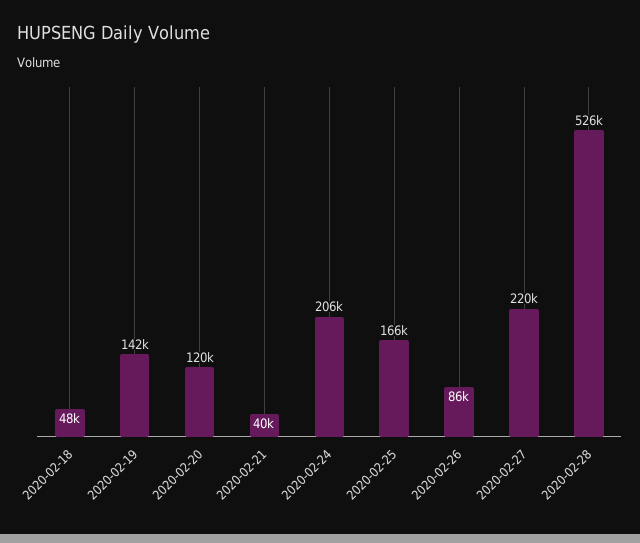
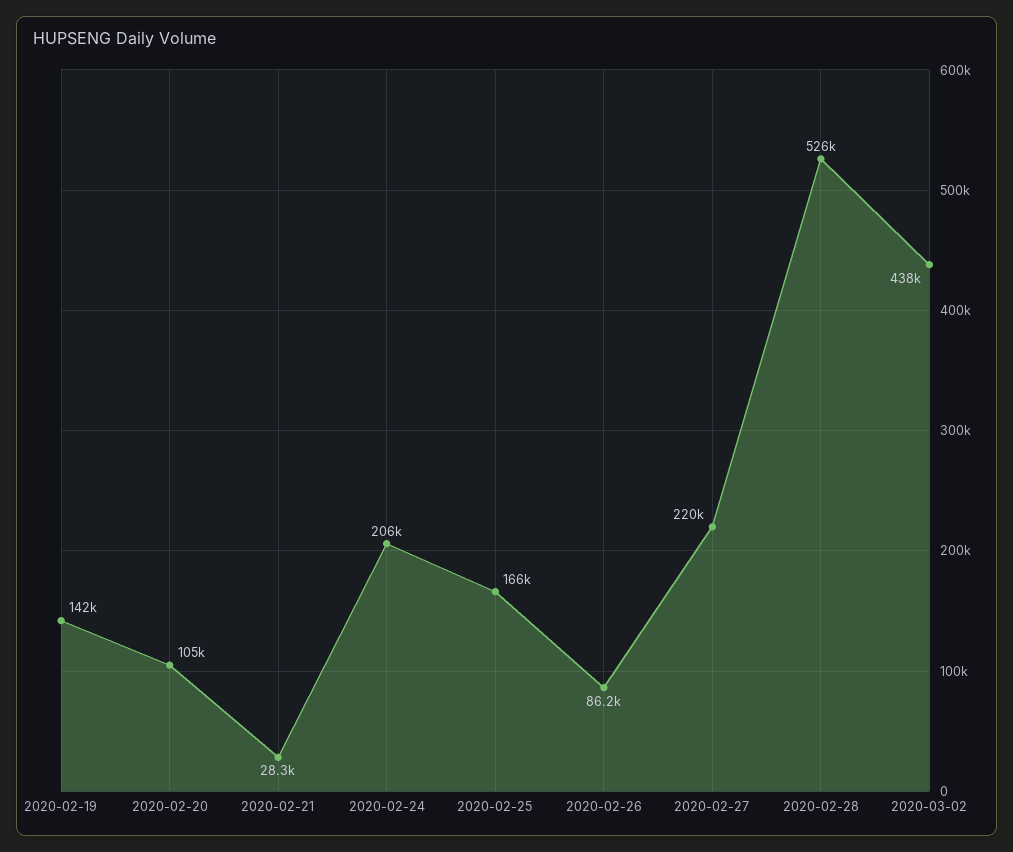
2020-02-18: 48000 -> none
2020-02-20: 120000 -> 105000
2020-02-21: 40000 -> 28300
2020-03-02: none -> 438000

